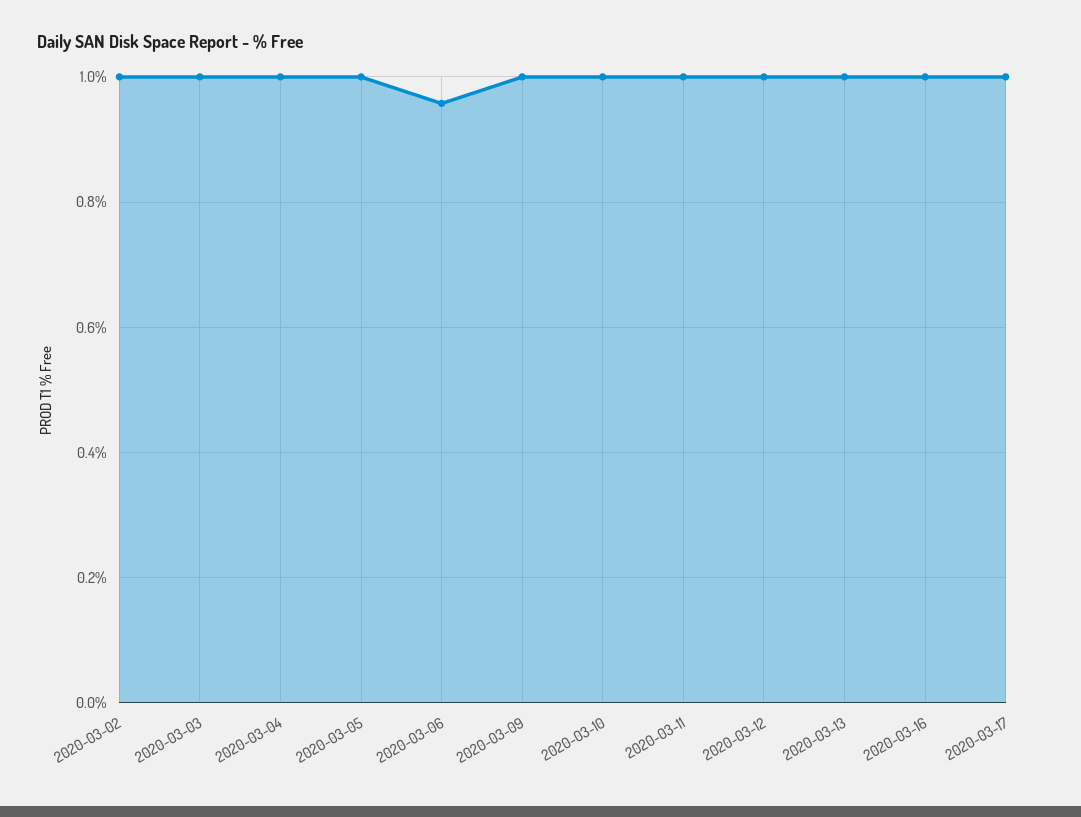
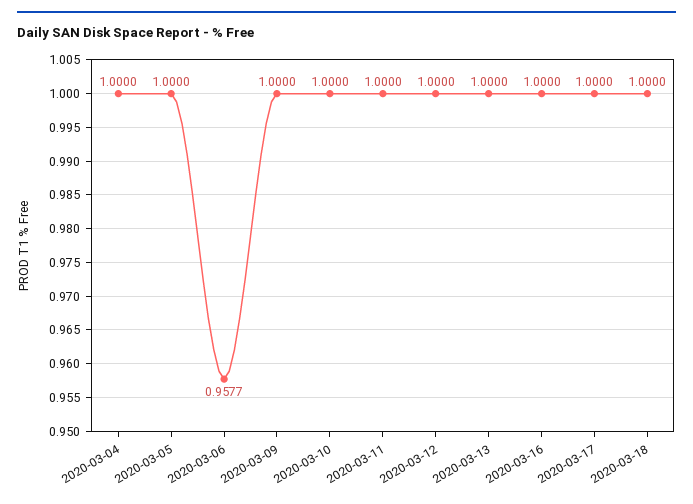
2020-03-02: 1 -> none
2020-03-03: 1 -> none
2020-03-18: none -> 1

